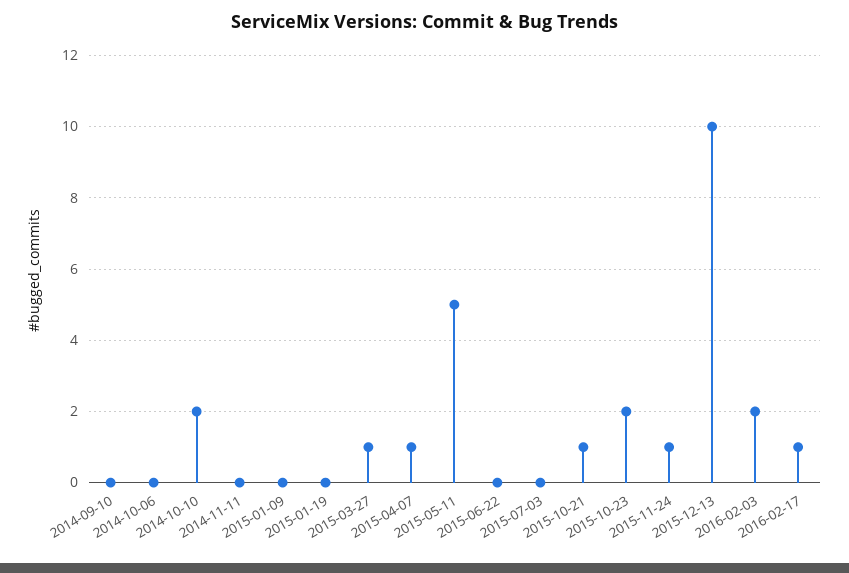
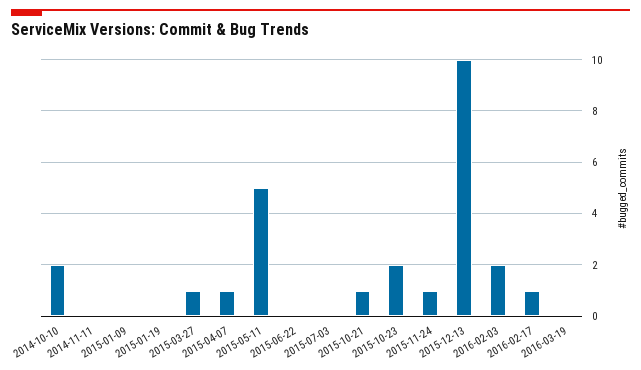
2014-09-10: 0 -> none
2014-10-06: 0 -> none
2016-03-19: none -> 0

